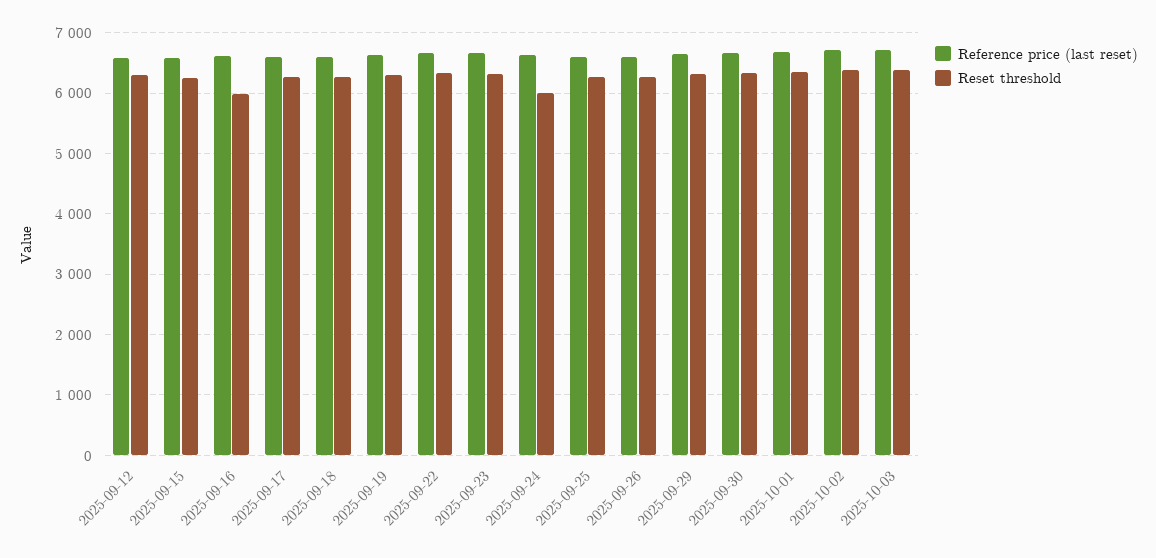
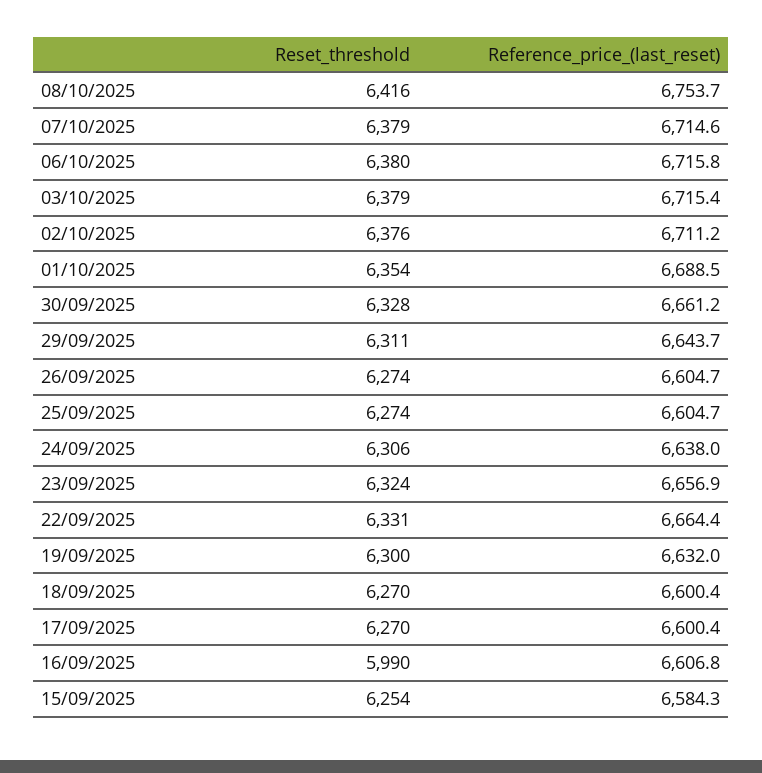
Reference price (last reset), 2025-09-12: 6600 -> none
Reset threshold, 2025-09-12: 6300 -> none
Reset threshold, 2025-09-24: 6000 -> 6306
Reset threshold, 08/10/2025: none -> 6416
Reference price (last reset), 08/10/2025: none -> 6753.7
Reset threshold, 07/10/2025: none -> 6379
Reference price (last reset), 07/10/2025: none -> 6714.6
Reset threshold, 06/10/2025: none -> 6380
Reference price (last reset), 06/10/2025: none -> 6715.8

